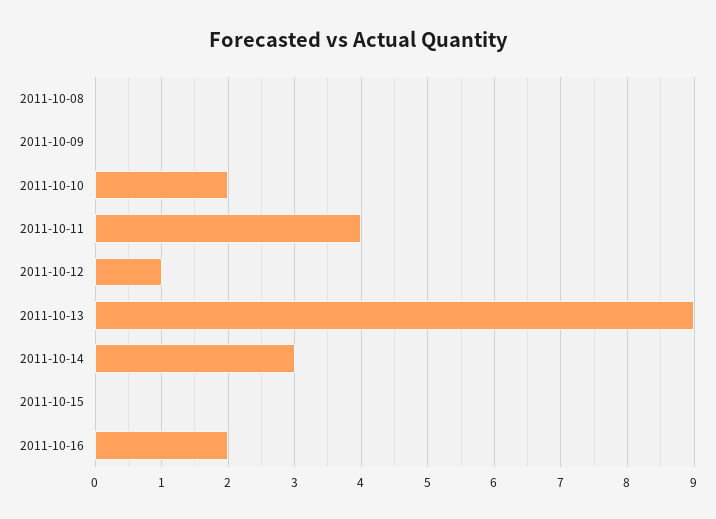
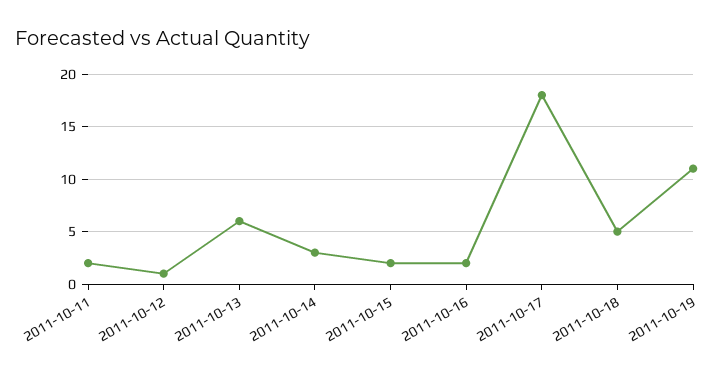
2011-10-08: 0 -> none
2011-10-09: 0 -> none
2011-10-10: 2 -> none
2011-10-11: 4 -> 2
2011-10-13: 9 -> 6
2011-10-15: 0 -> 2
2011-10-17: none -> 18
2011-10-18: none -> 5
2011-10-19: none -> 11

